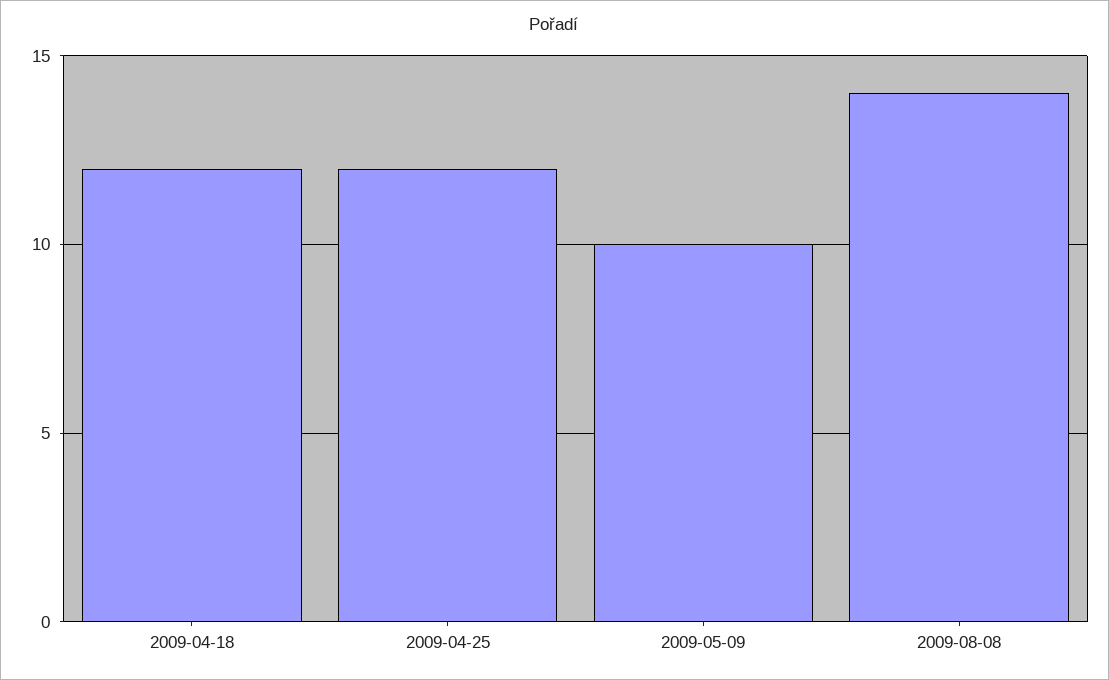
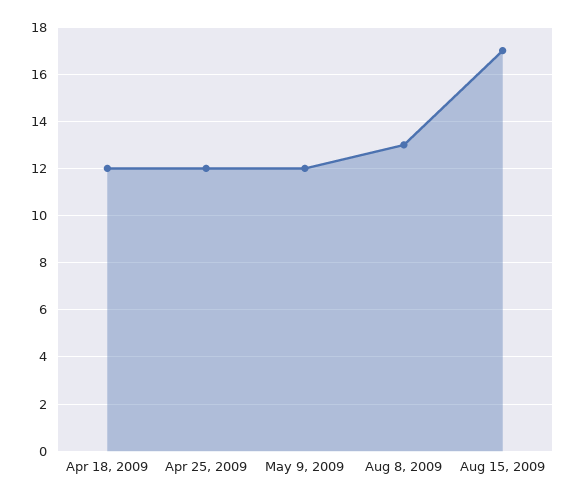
2009-05-09: 10 -> 12
2009-08-08: 14 -> 13
Aug 15, 2009: none -> 17

